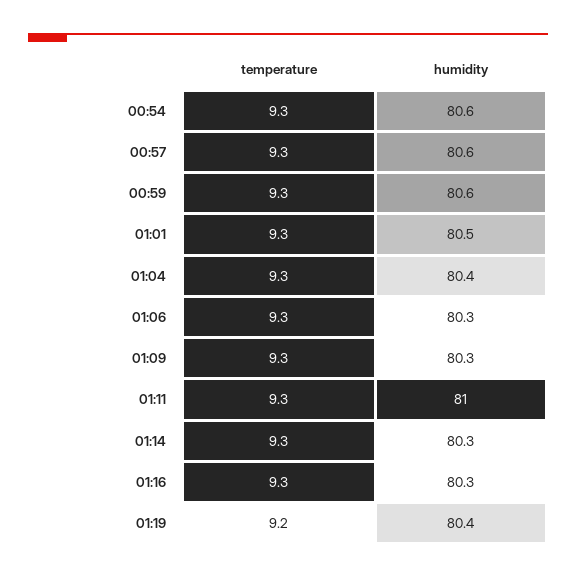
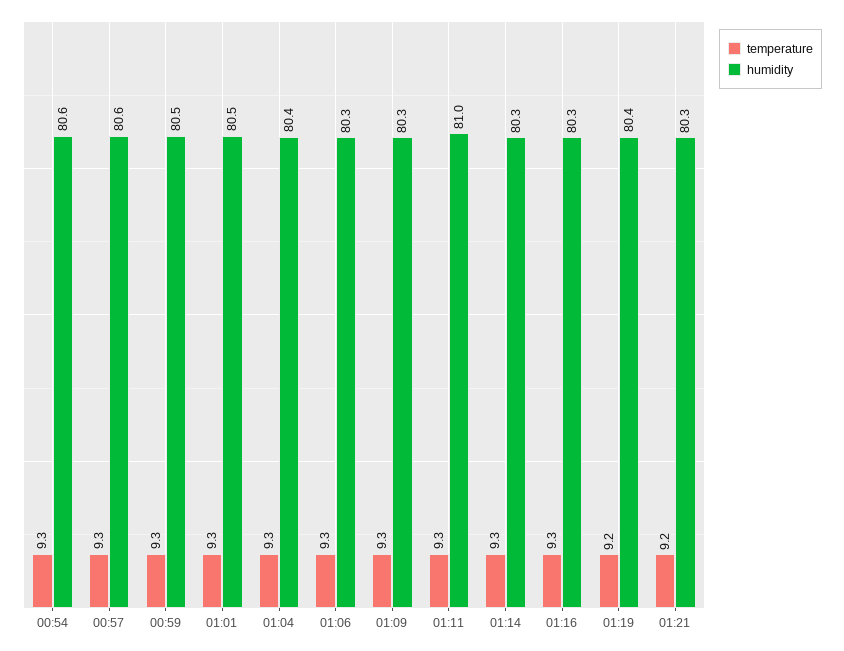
humidity, 00:59: 80.6 -> 80.5
temperature, 01:21: none -> 9.2
humidity, 01:21: none -> 80.3

